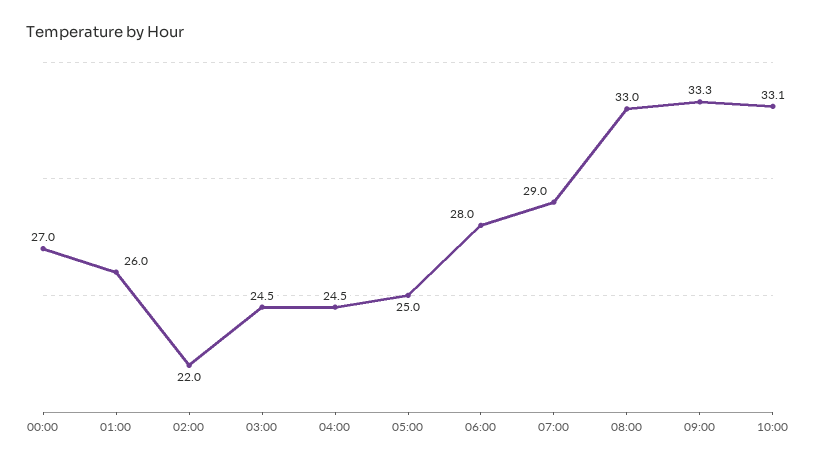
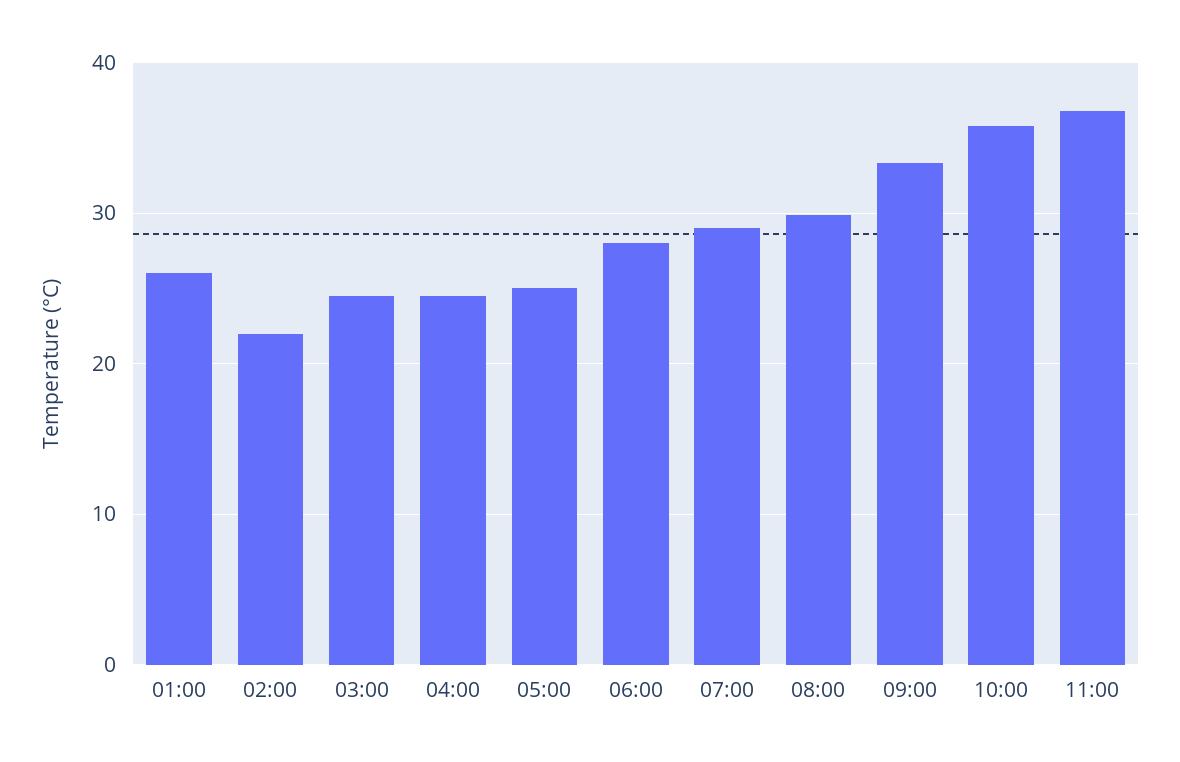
00:00: 27 -> none
08:00: 33 -> 30
10:00: 33.1 -> 36
11:00: none -> 37

